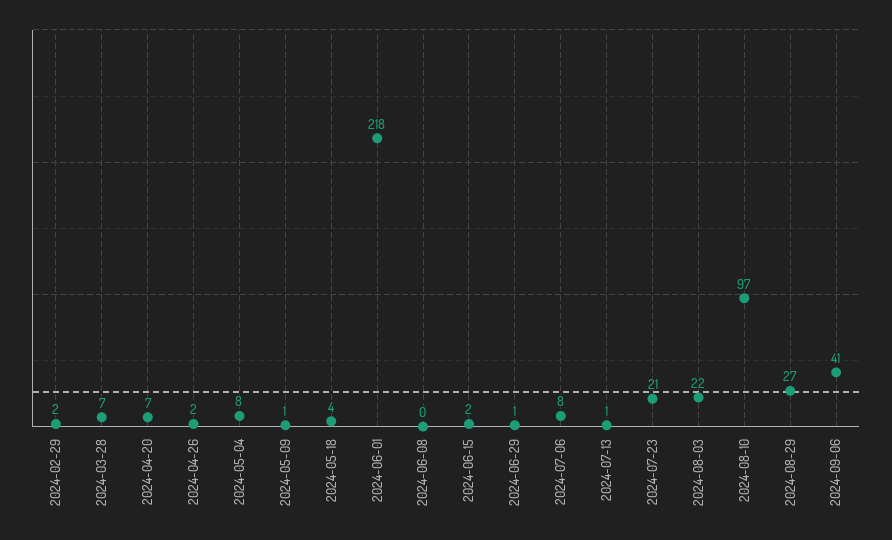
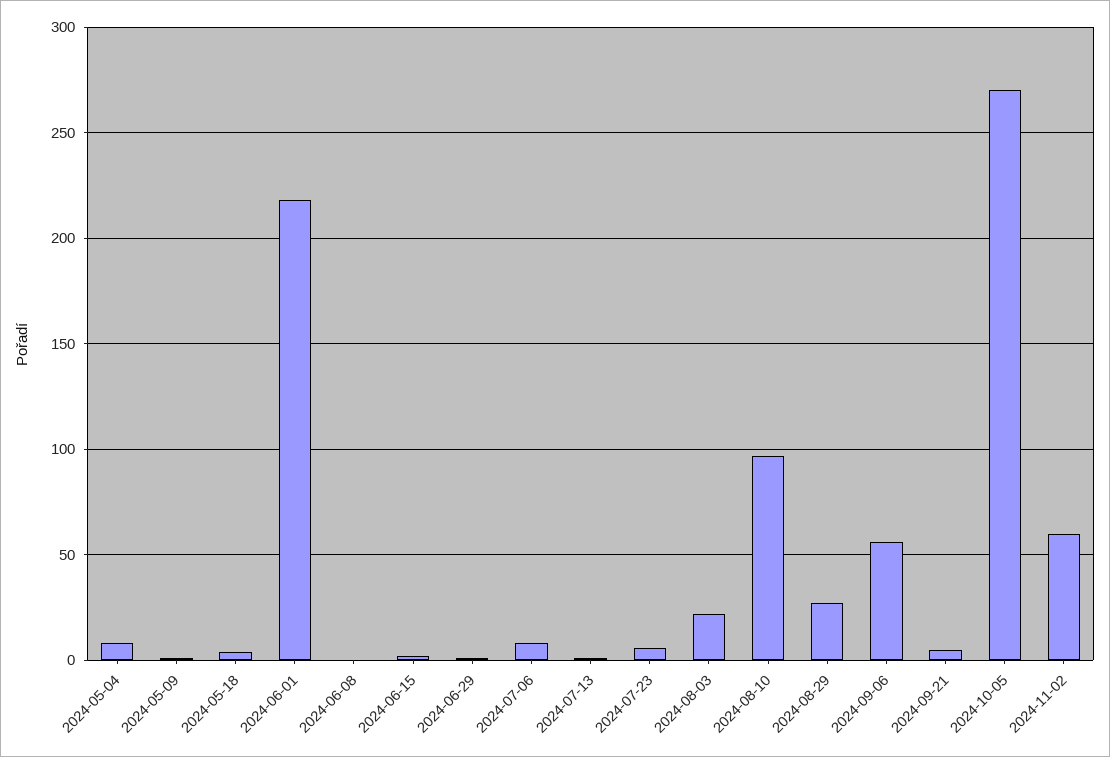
2024-02-29: 2 -> none
2024-03-28: 7 -> none
2024-04-20: 7 -> none
2024-04-26: 2 -> none
2024-07-23: 21 -> 5
2024-09-06: 41 -> 55
2024-09-21: none -> 5
2024-10-05: none -> 270
2024-11-02: none -> 60

